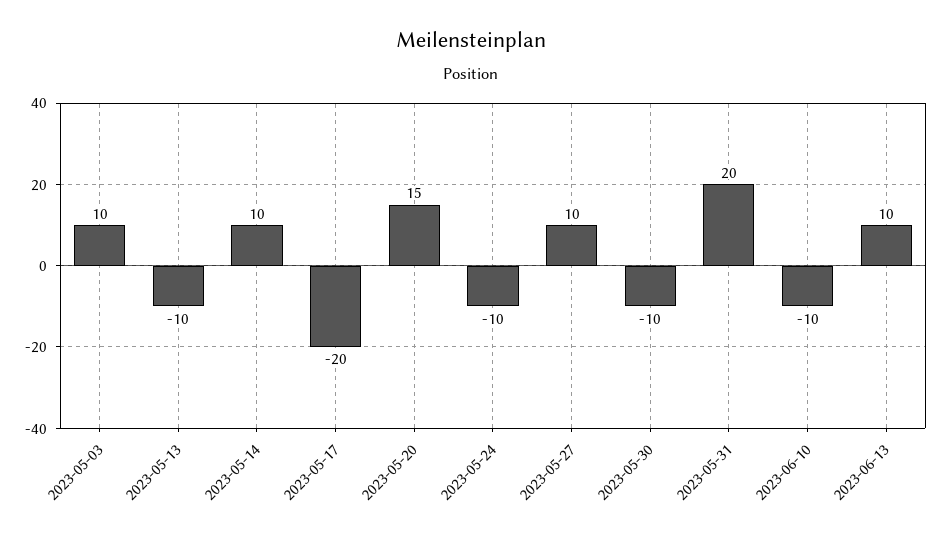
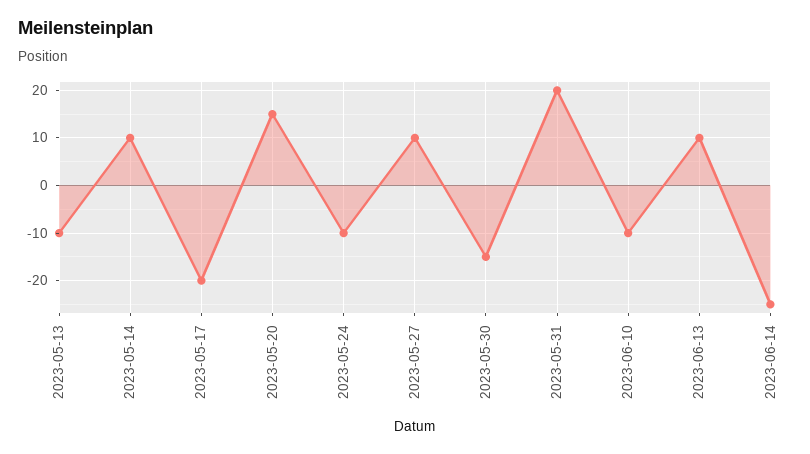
2023-05-03: 10 -> none
2023-05-30: -10 -> -15
2023-06-14: none -> -25

